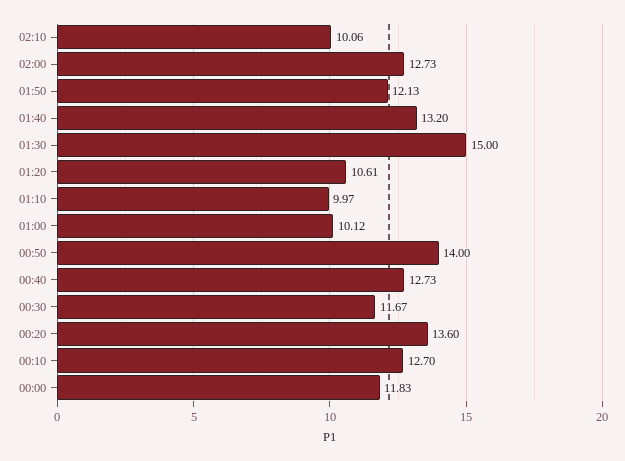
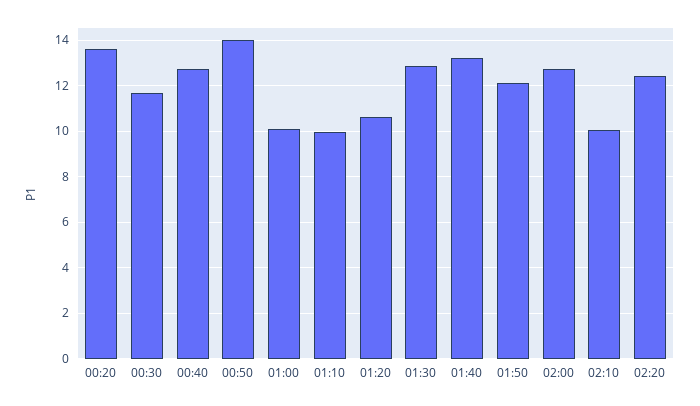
01:30: 15 -> 13
00:10: 12.7 -> none
00:00: 11.83 -> none
02:20: none -> 12.5

